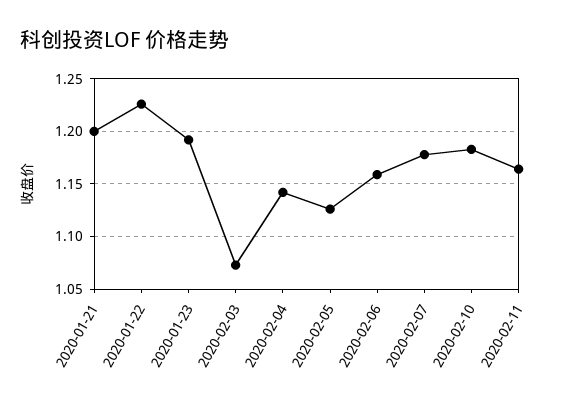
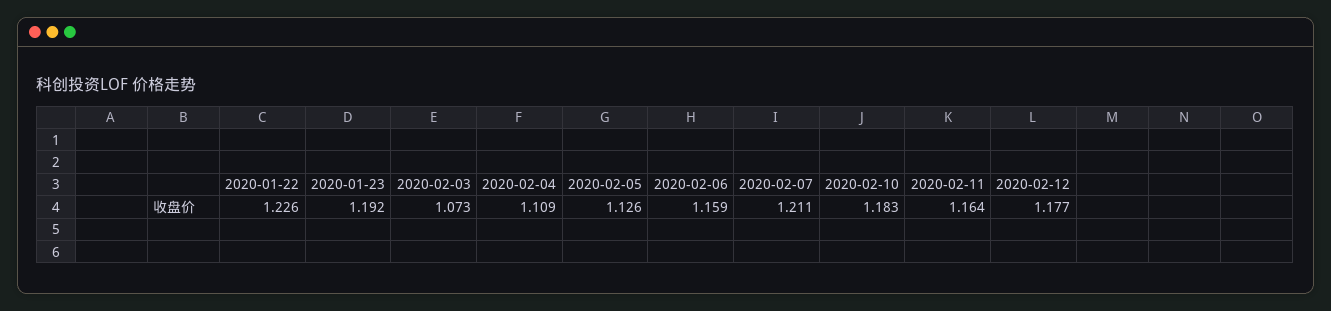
2020-01-21: 1.2 -> none
2020-02-04: 1.14 -> 1.109
2020-02-07: 1.18 -> 1.211
2020-02-12: none -> 1.177

